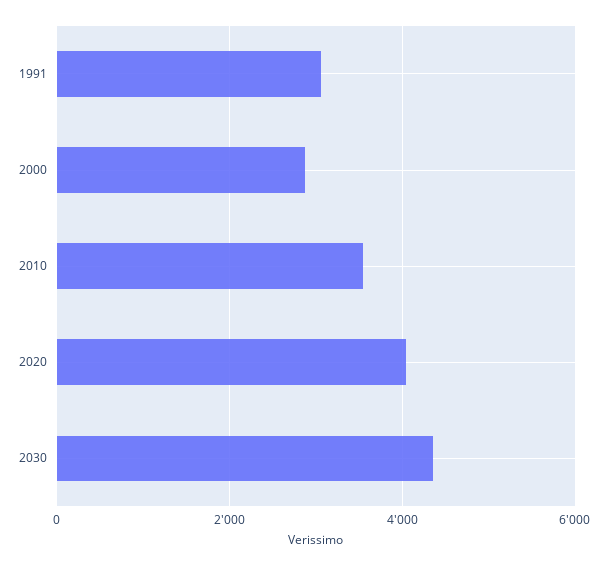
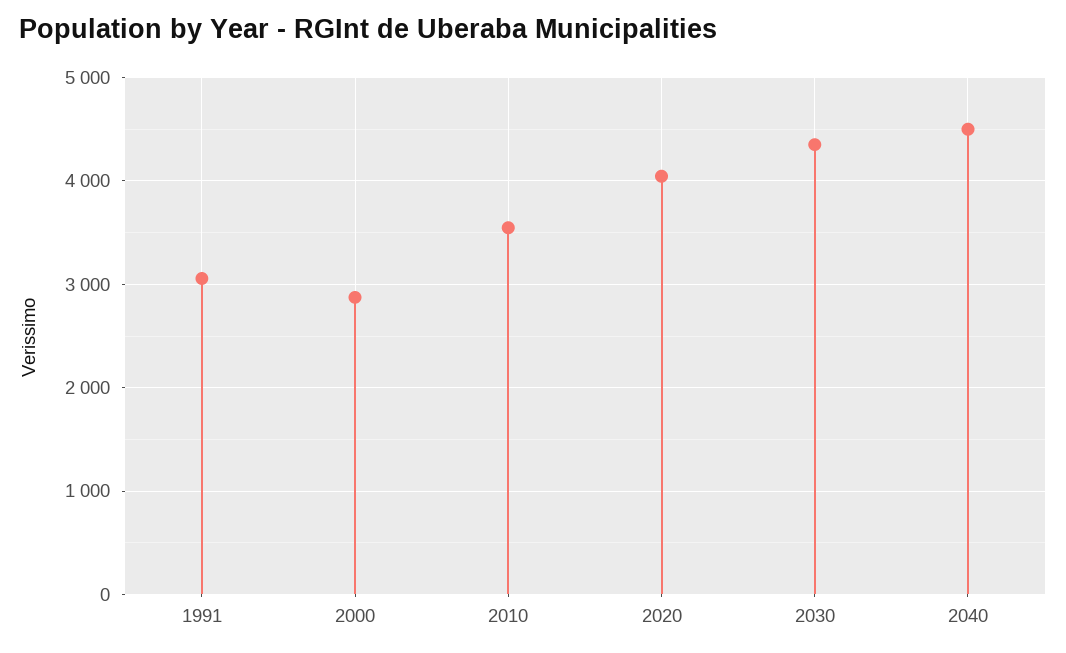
2040: none -> 4500

